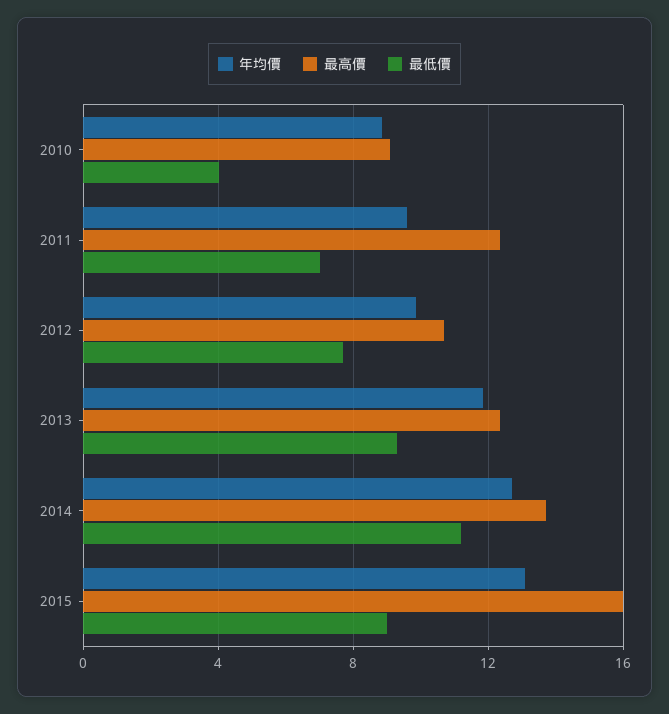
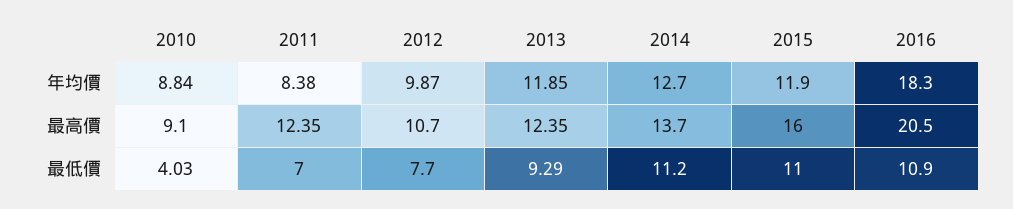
年均價, 2011: 9.5 -> 8.38
年均價, 2015: 13 -> 11.9
最低價, 2015: 9 -> 11
年均價, 2016: none -> 18.3
最高價, 2016: none -> 20.5
最低價, 2016: none -> 10.9

